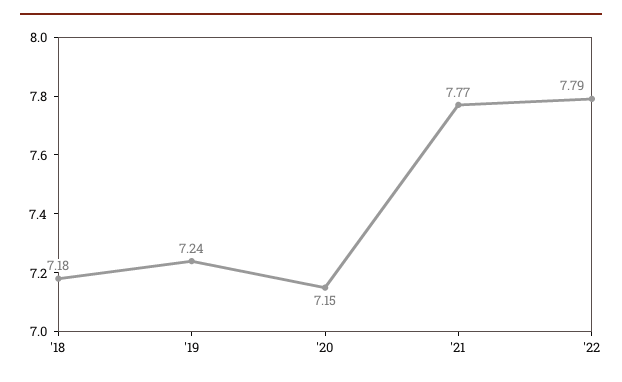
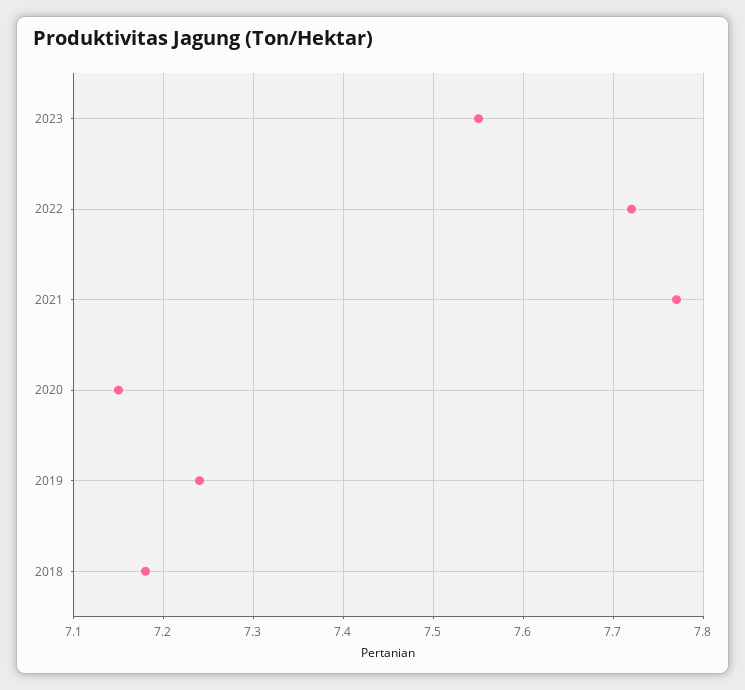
'22: 7.79 -> 7.72
2023: none -> 7.55

